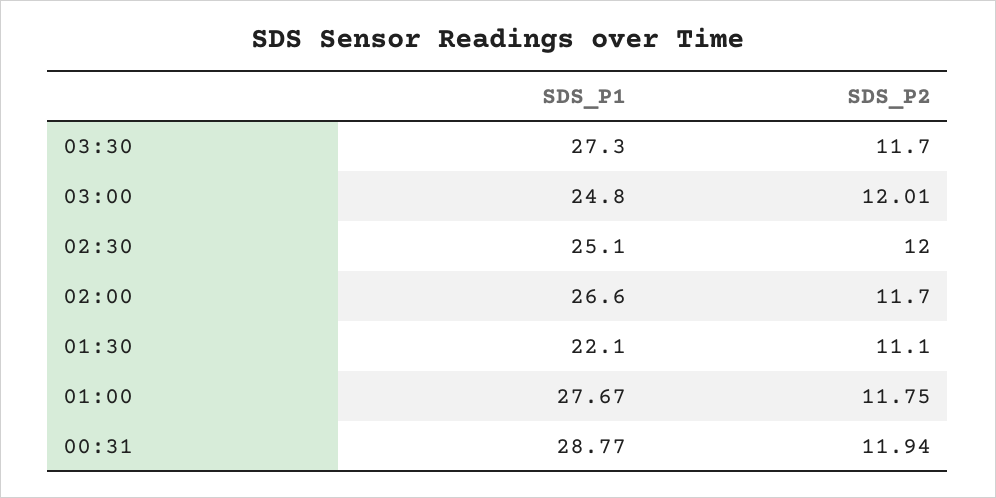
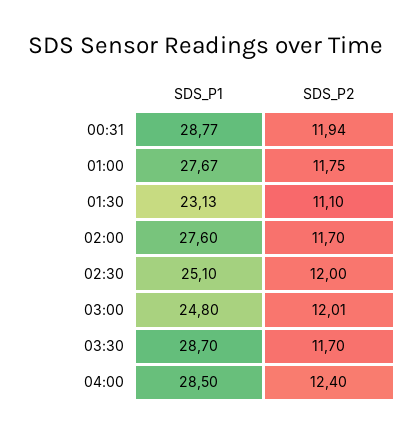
SDS_P1, 03:30: 27.3 -> 28.7
SDS_P1, 02:00: 26.6 -> 27.6
SDS_P1, 01:30: 22.1 -> 23.13
SDS_P1, 04:00: none -> 28.5
SDS_P2, 04:00: none -> 12.4

